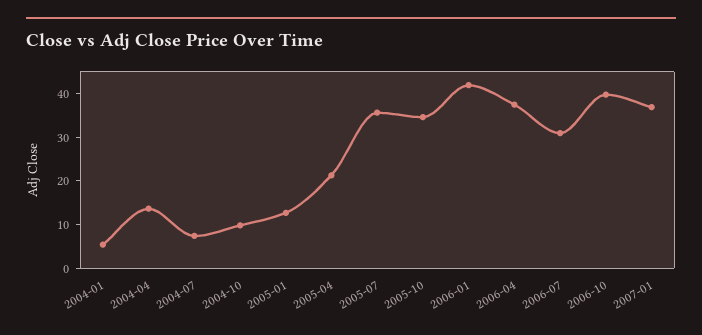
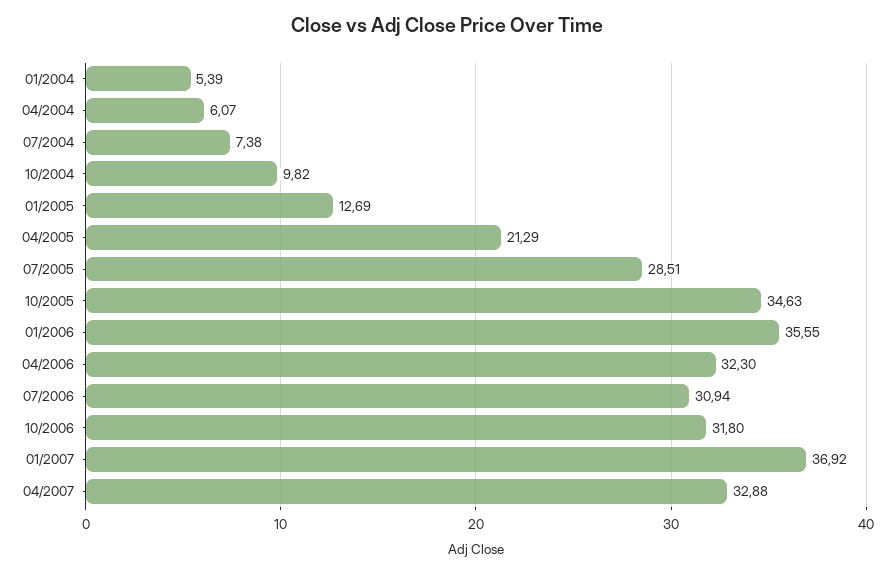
2004-04: 14 -> 6.07
2005-07: 36 -> 28.51
2006-01: 42 -> 35.55
2006-04: 38 -> 32.3
2006-10: 40 -> 31.8
04/2007: none -> 32.88

